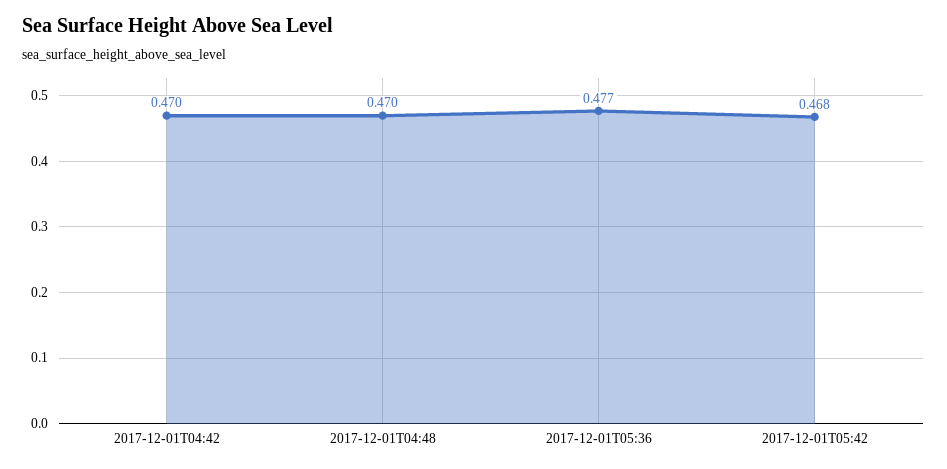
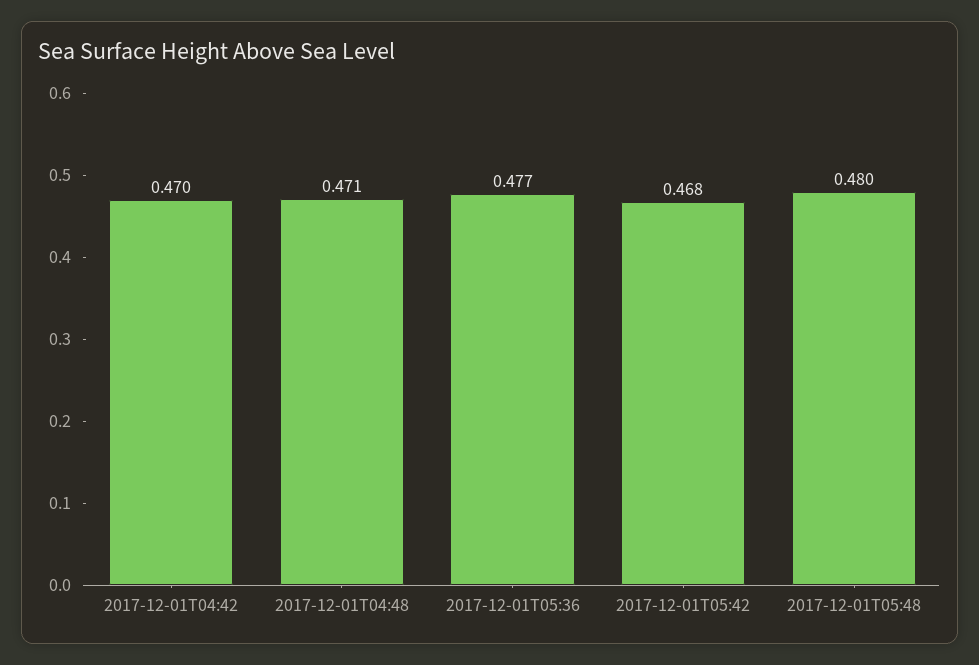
2017-12-01T04:48: 0.47 -> 0.471
2017-12-01T05:48: none -> 0.48

